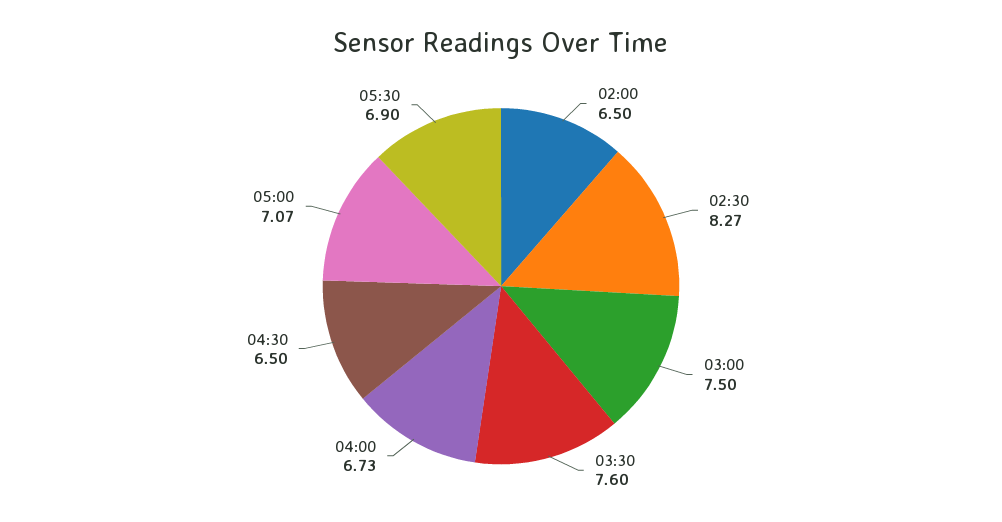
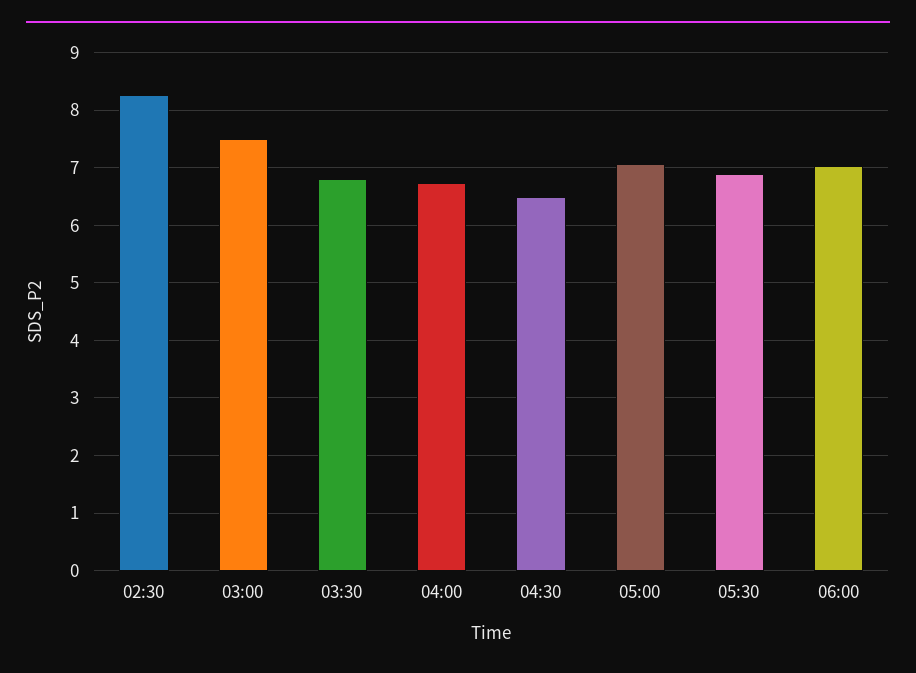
02:00: 6.5 -> none
03:30: 7.6 -> 6.8
06:00: none -> 7

